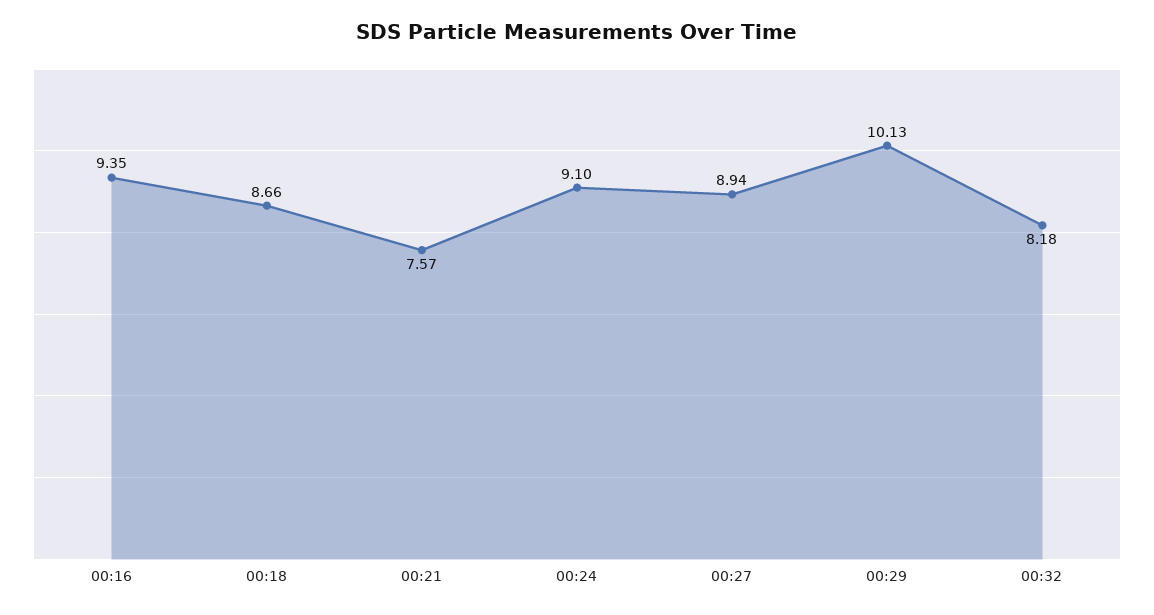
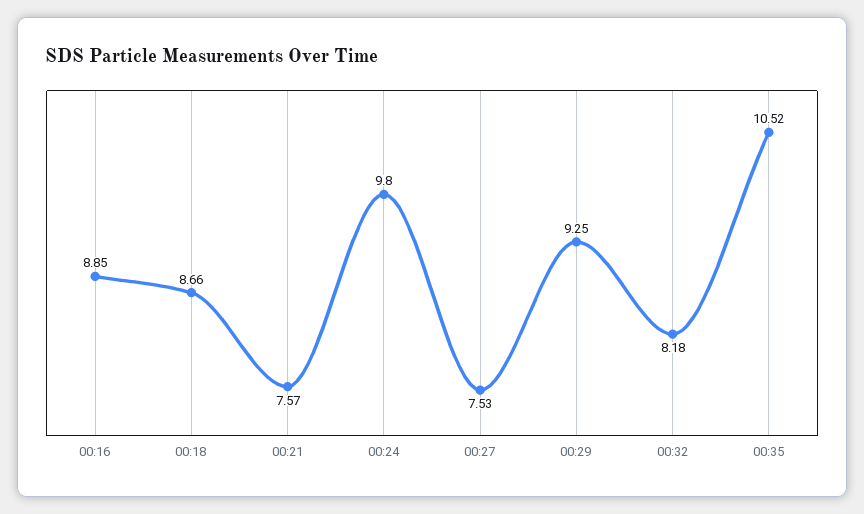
00:16: 9.35 -> 8.85
00:24: 9.1 -> 9.8
00:27: 8.94 -> 7.53
00:29: 10.13 -> 9.25
00:35: none -> 10.52

